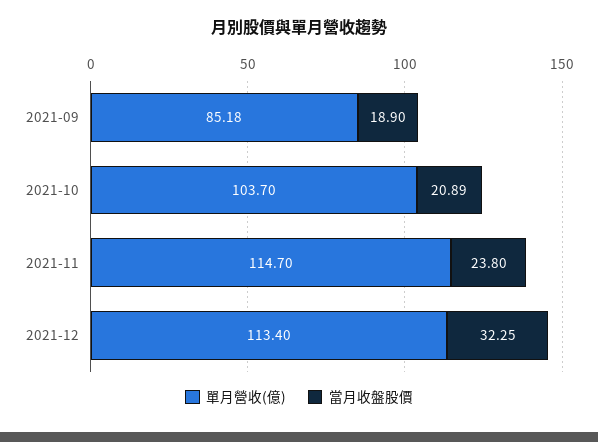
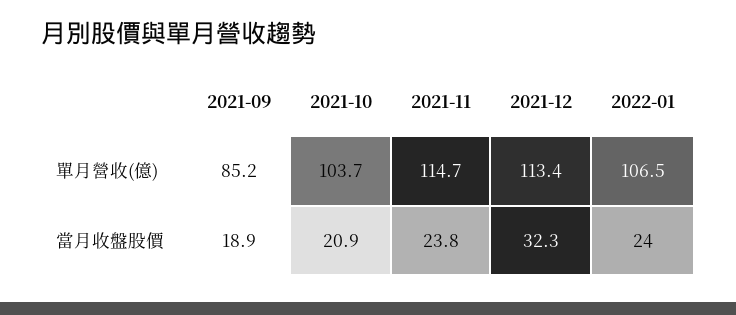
單月營收(億), 2022-01: none -> 106.5
當月收盤股價, 2022-01: none -> 24

